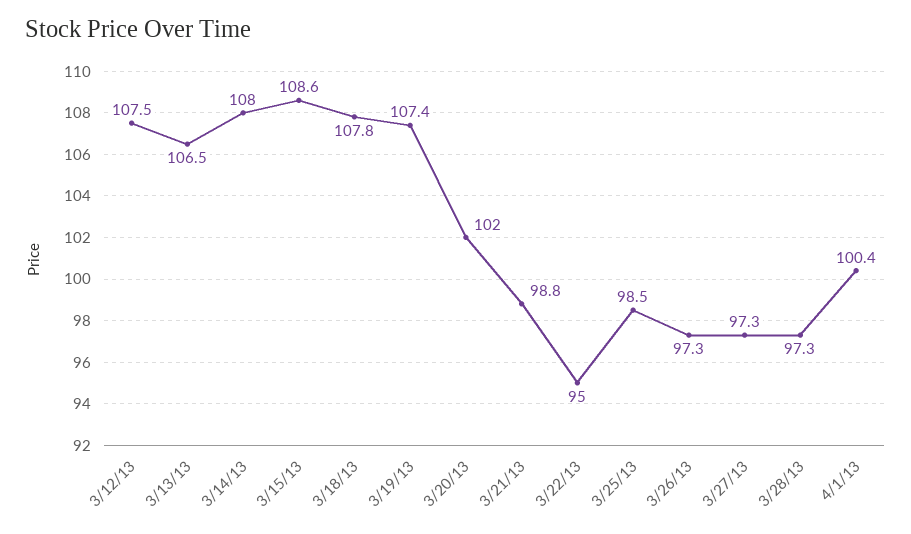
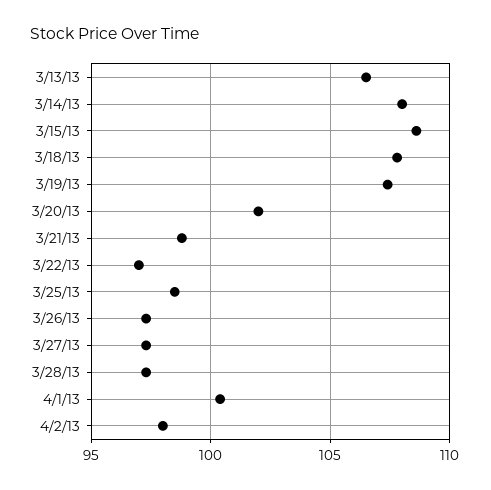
3/12/13: 107.5 -> none
3/22/13: 95 -> 97
4/2/13: none -> 98

